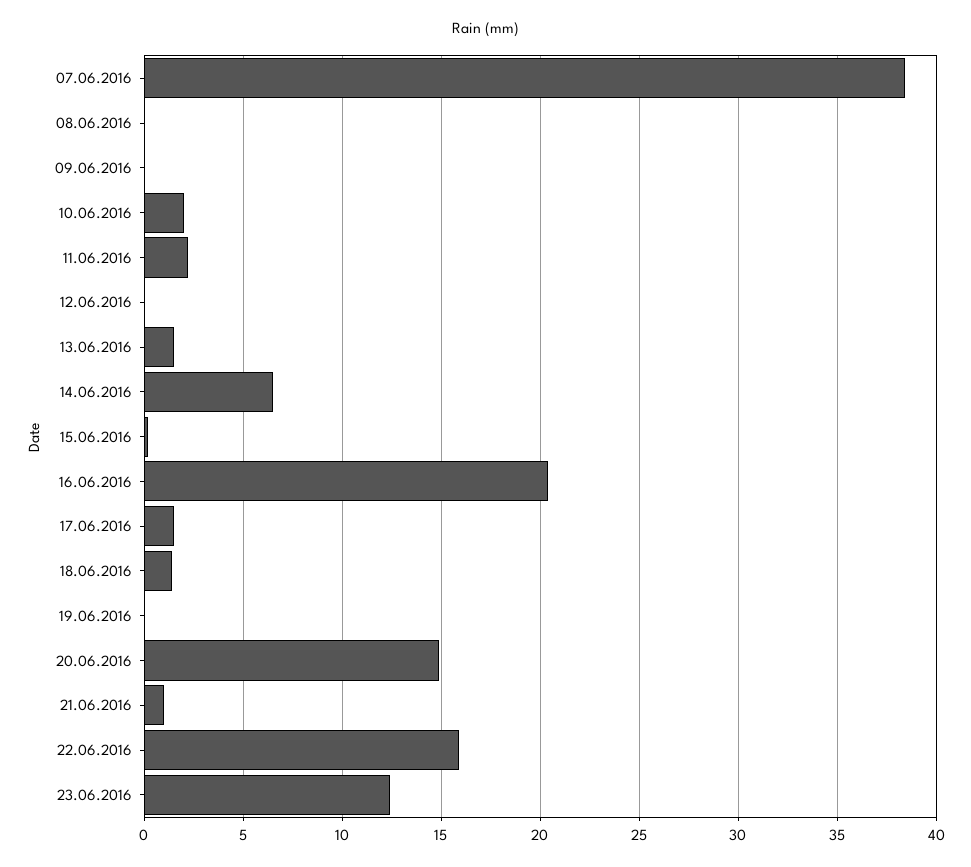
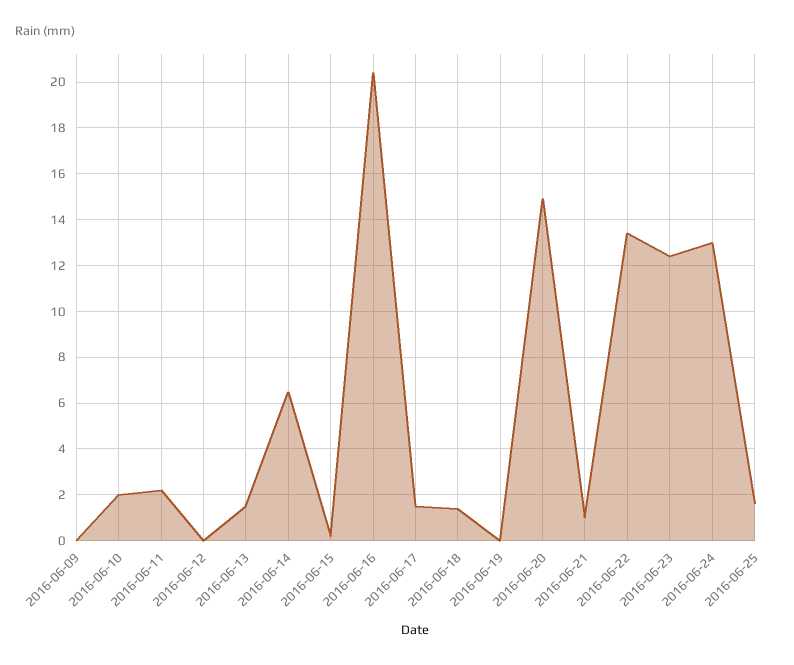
07.06.2016: 38.5 -> none
08.06.2016: 0 -> none
22.06.2016: 16 -> 13.5
2016-06-24: none -> 13
2016-06-25: none -> 1.5

